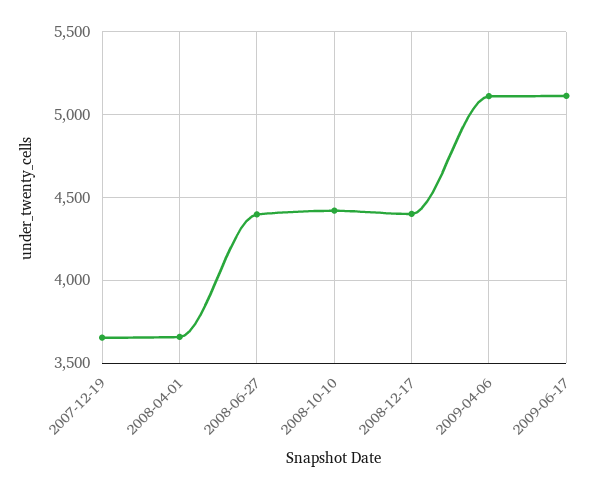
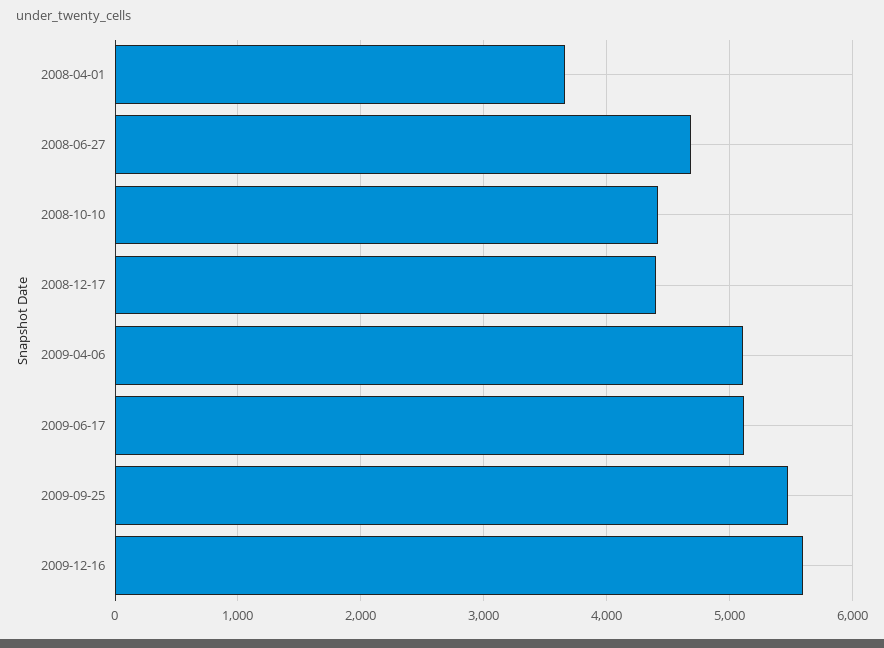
2007-12-19: 3650 -> none
2008-06-27: 4400 -> 4700
2009-09-25: none -> 5500
2009-12-16: none -> 5600

